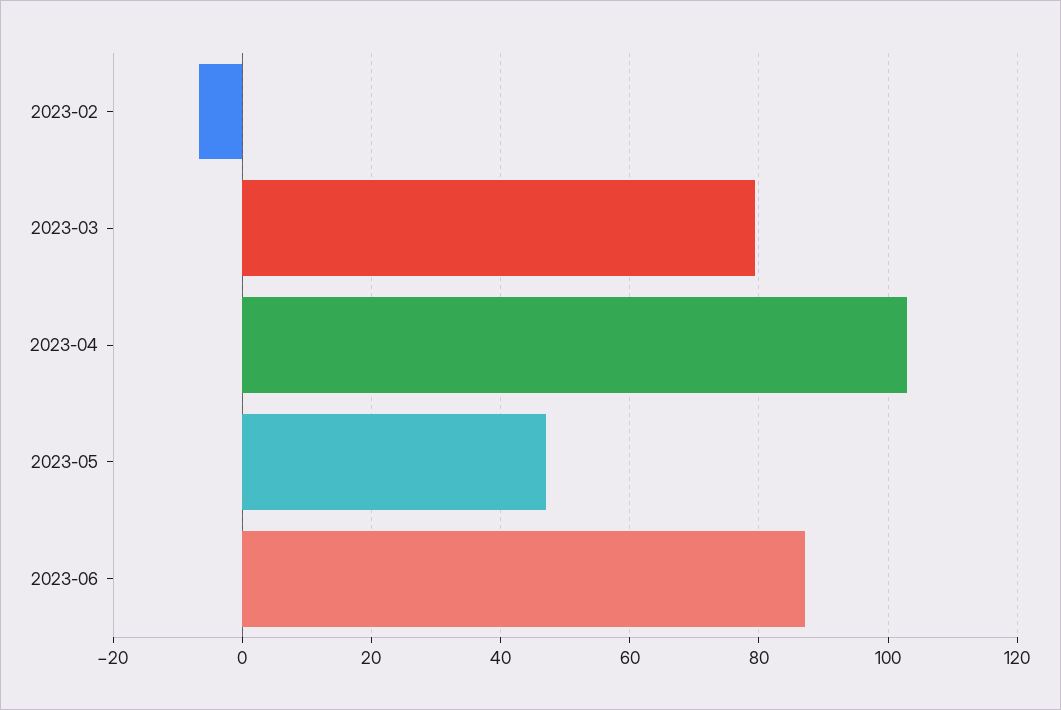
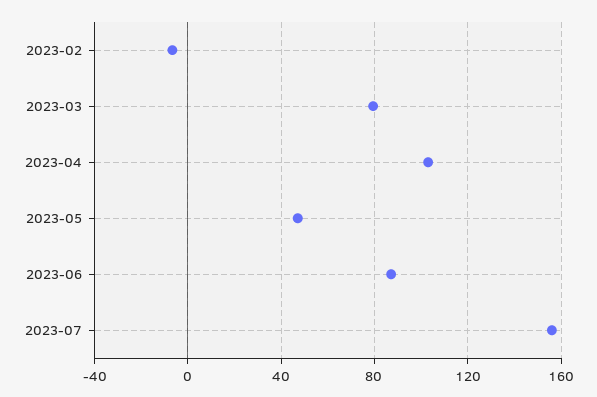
2023-07: none -> 155

